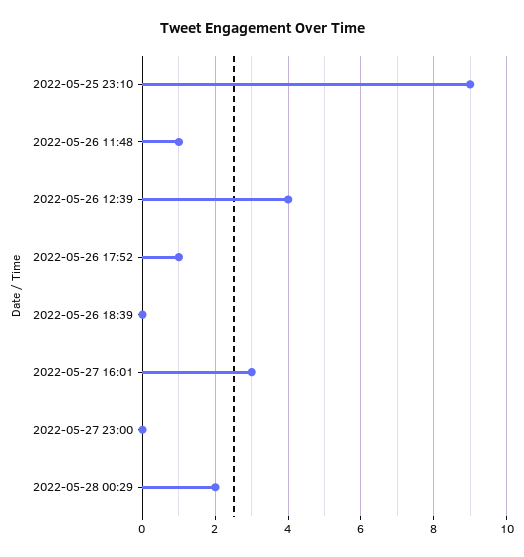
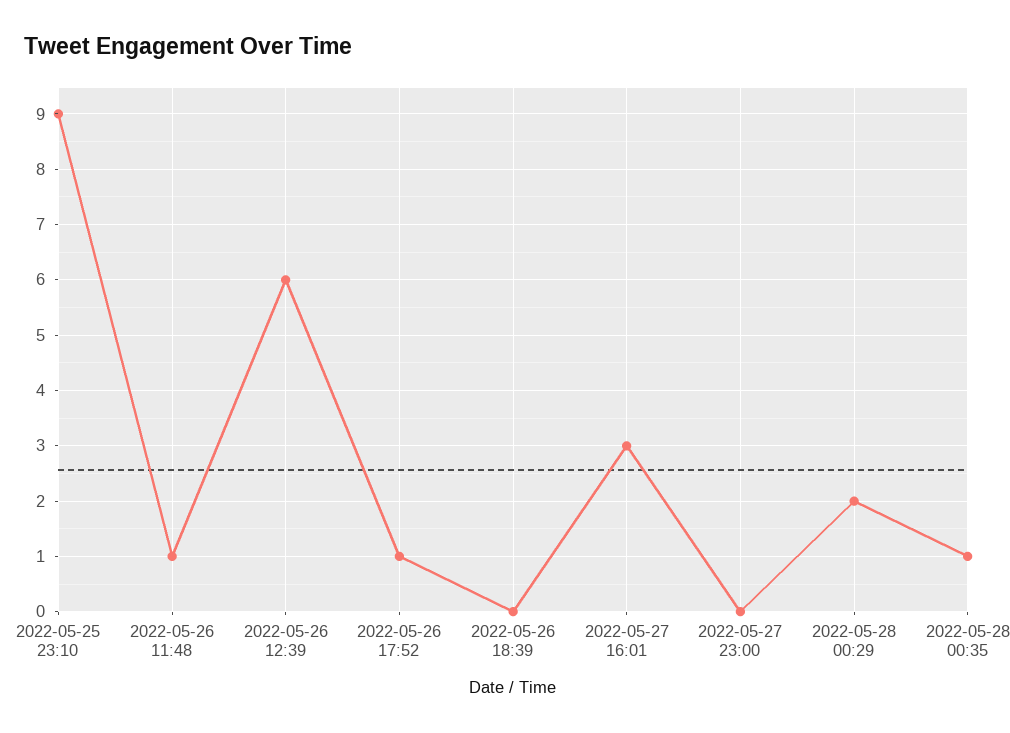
2022-05-26 12:39: 4 -> 6
2022-05-28 00:35: none -> 1

